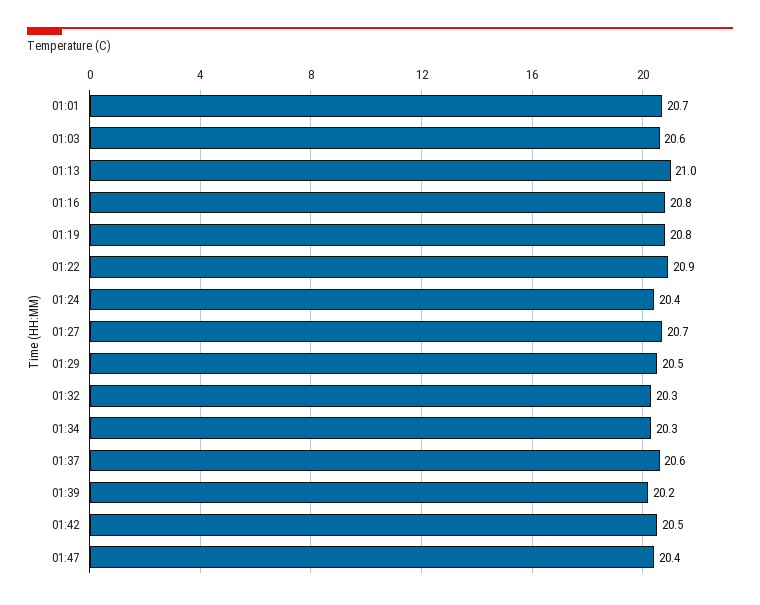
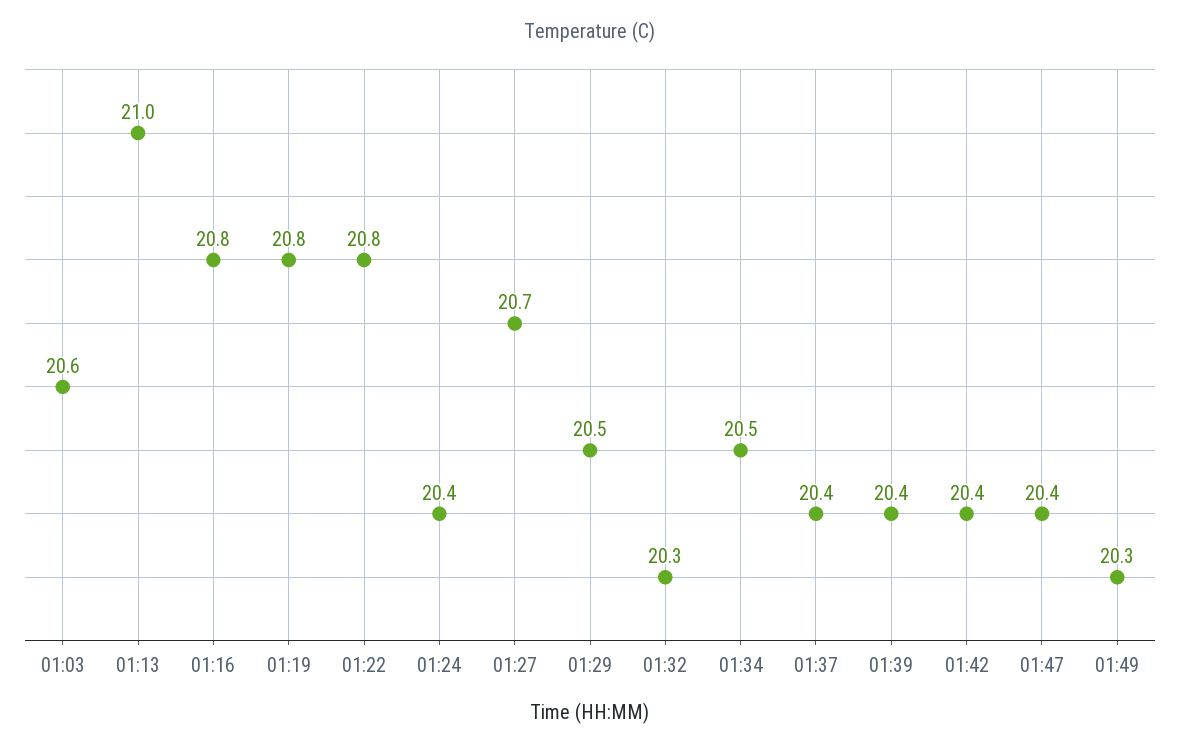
01:01: 20.7 -> none
01:22: 20.9 -> 20.8
01:34: 20.3 -> 20.5
01:37: 20.6 -> 20.4
01:39: 20.2 -> 20.4
01:42: 20.5 -> 20.4
01:49: none -> 20.3

